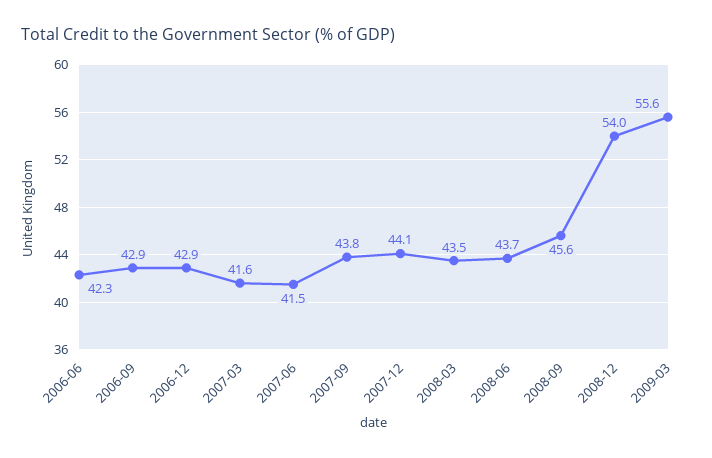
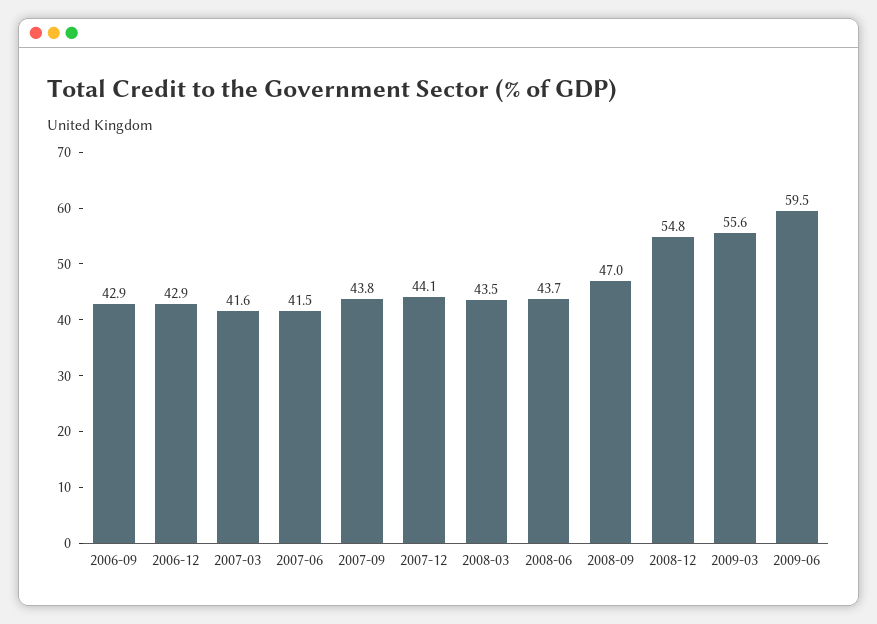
2006-06: 42.3 -> none
2008-09: 45.6 -> 47
2008-12: 54 -> 54.8
2009-06: none -> 59.5

